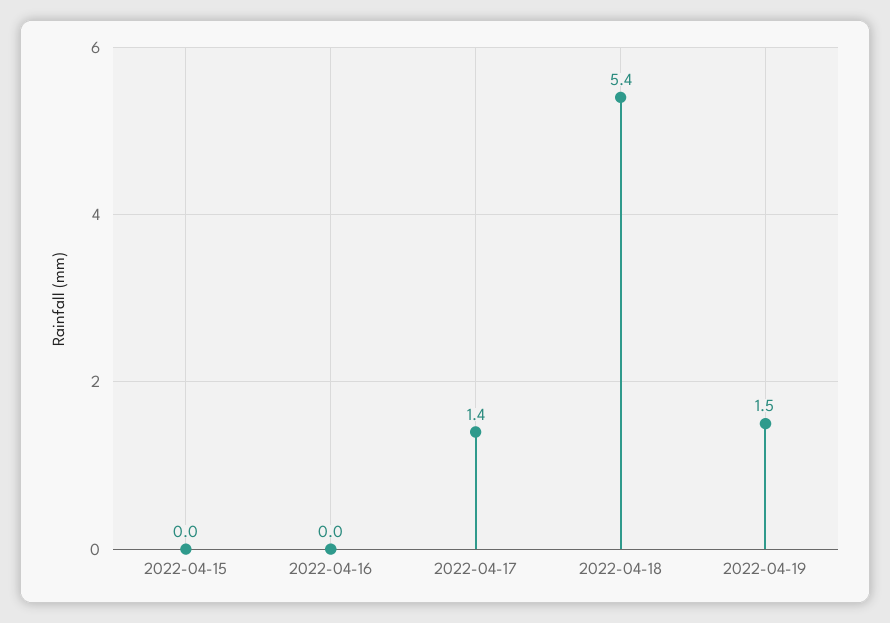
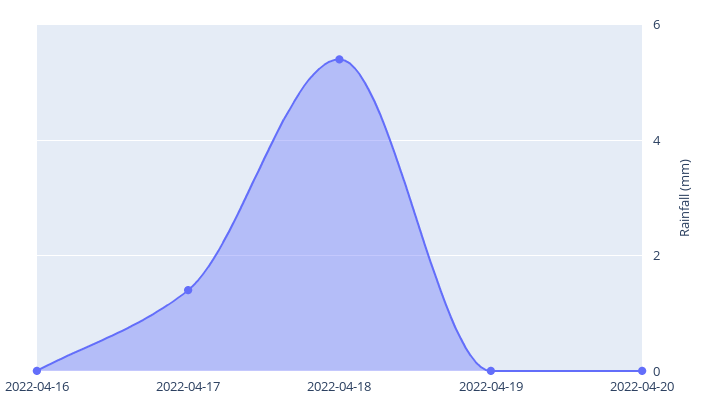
2022-04-15: 0 -> none
2022-04-19: 1.5 -> 0
2022-04-20: none -> 0

